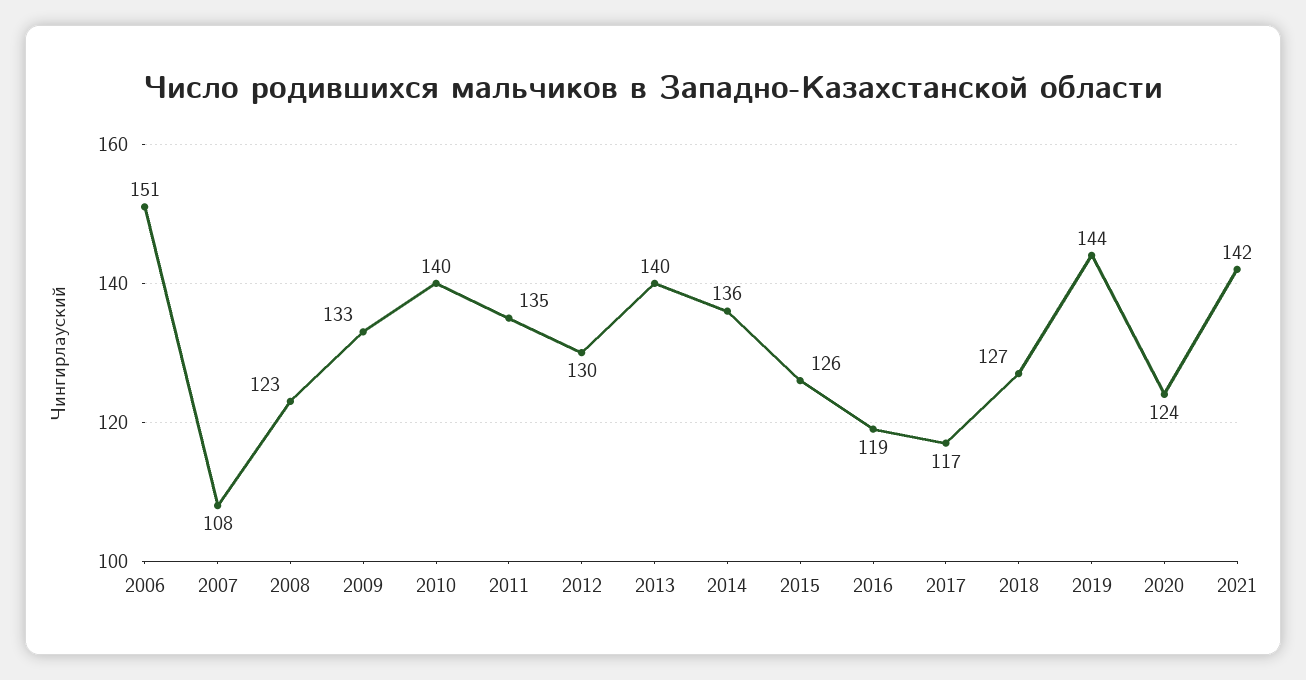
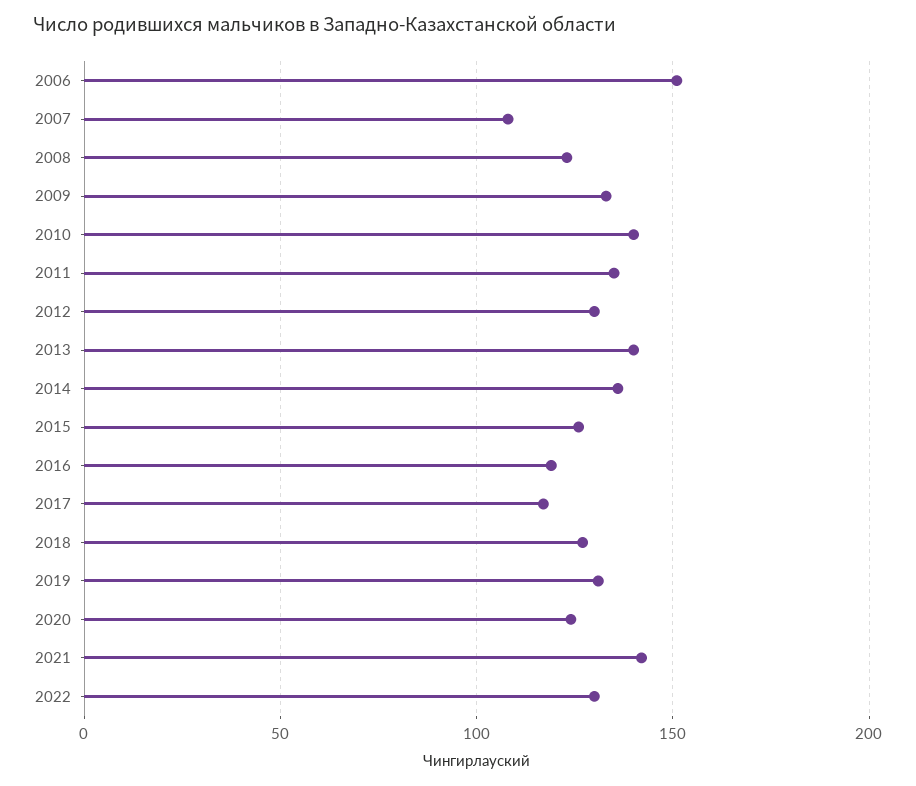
2019: 144 -> 130
2022: none -> 130

